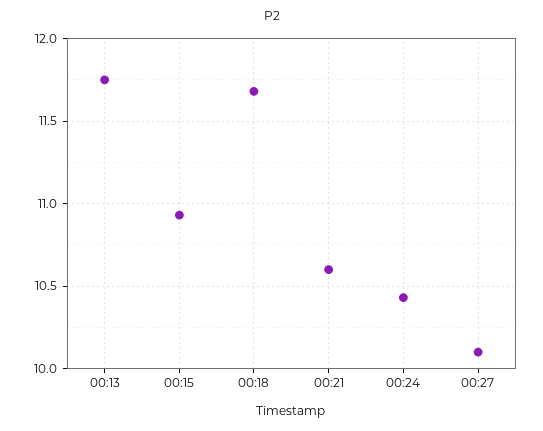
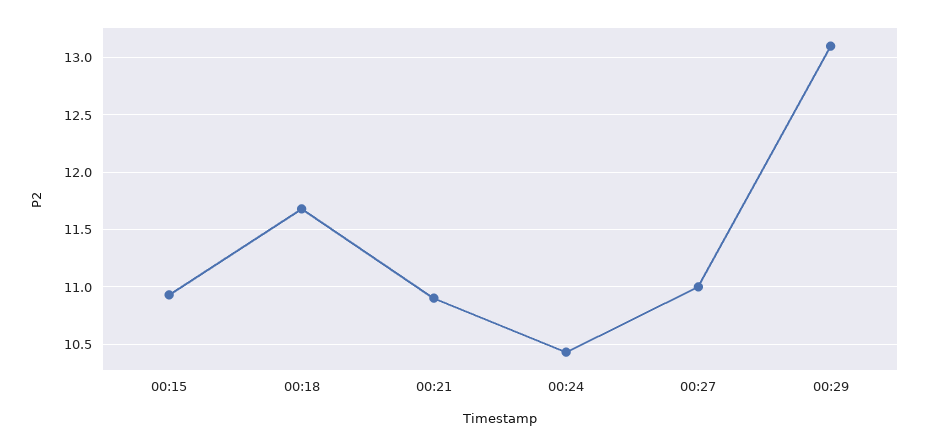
00:13: 11.75 -> none
00:21: 10.6 -> 10.9
00:27: 10.1 -> 11
00:29: none -> 13.1

